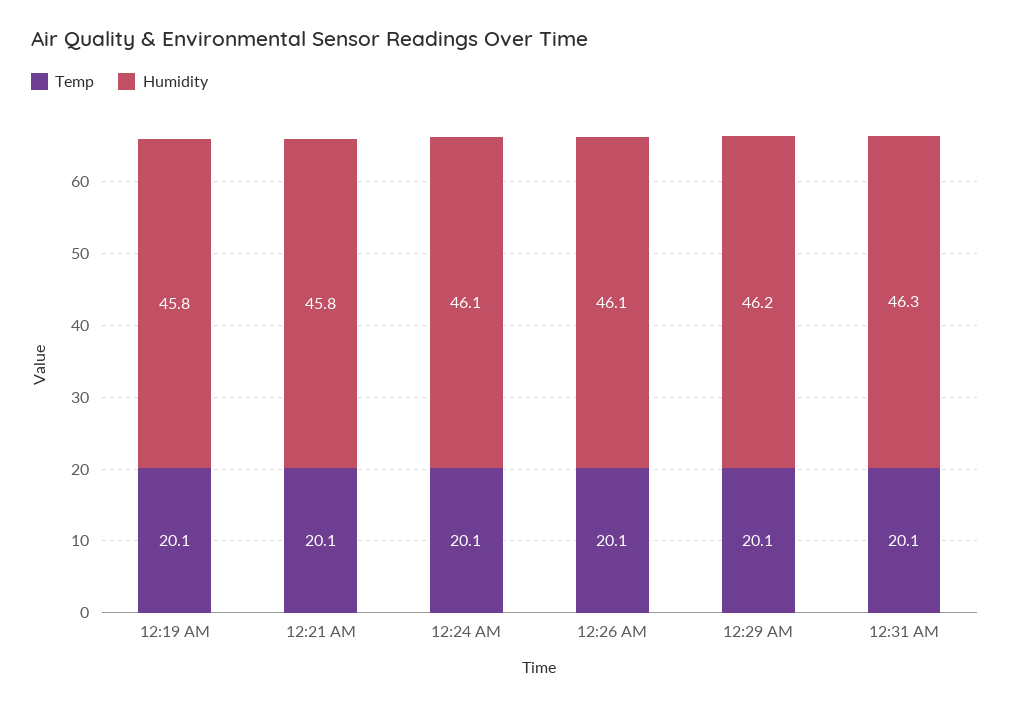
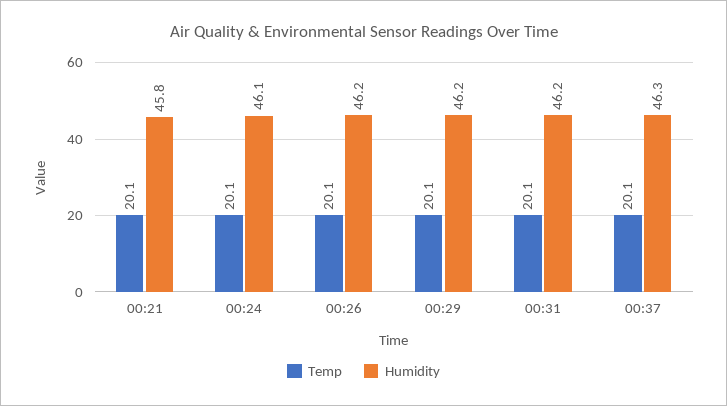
Temp, 12:19 AM: 20.1 -> none
Humidity, 12:19 AM: 45.8 -> none
Humidity, 12:26 AM: 46.1 -> 46.2
Humidity, 12:31 AM: 46.3 -> 46.2
Temp, 00:37: none -> 20.1
Humidity, 00:37: none -> 46.3

